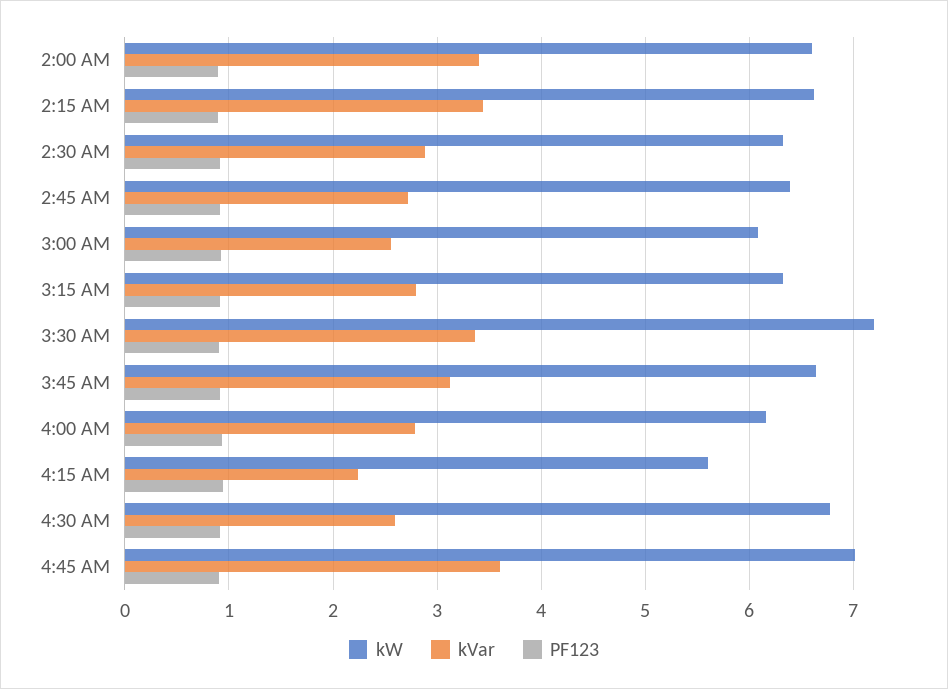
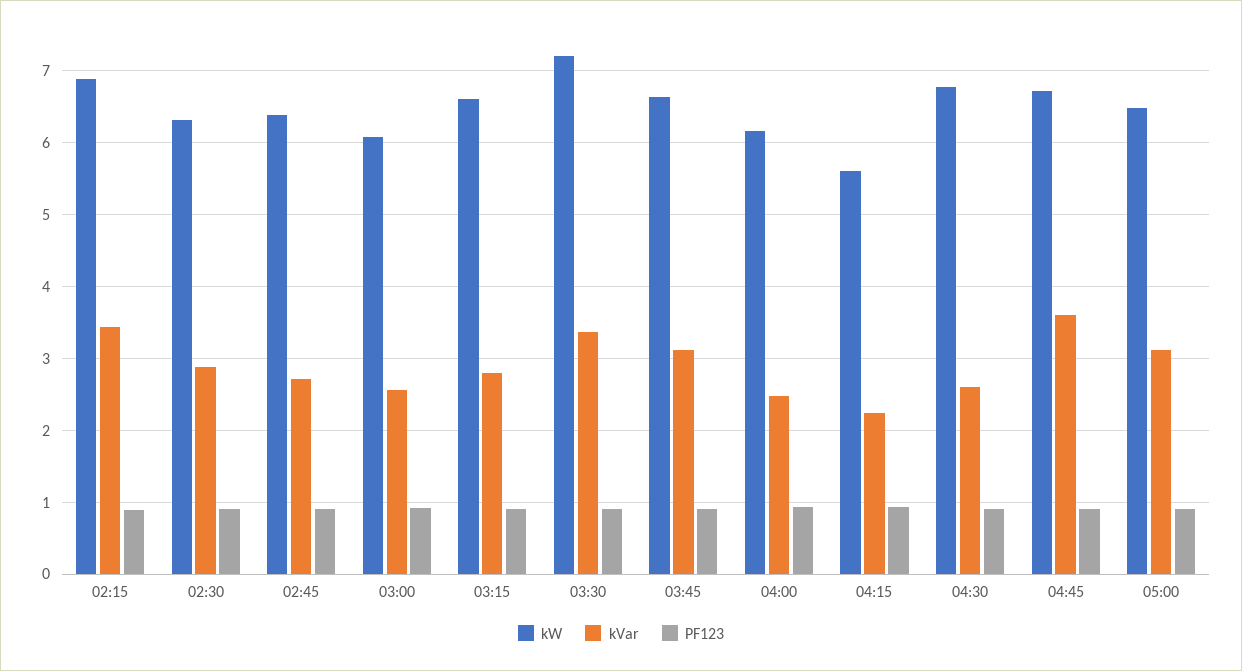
kW, 2:00 AM: 6.6 -> none
kVar, 2:00 AM: 3.4 -> none
PF123, 2:00 AM: 0.9 -> none
kW, 2:15 AM: 6.6 -> 6.9
kW, 3:15 AM: 6.3 -> 6.6
kVar, 4:00 AM: 2.8 -> 2.5
kW, 4:45 AM: 7 -> 6.7
kW, 05:00: none -> 6.5
kVar, 05:00: none -> 3.1
PF123, 05:00: none -> 0.9

